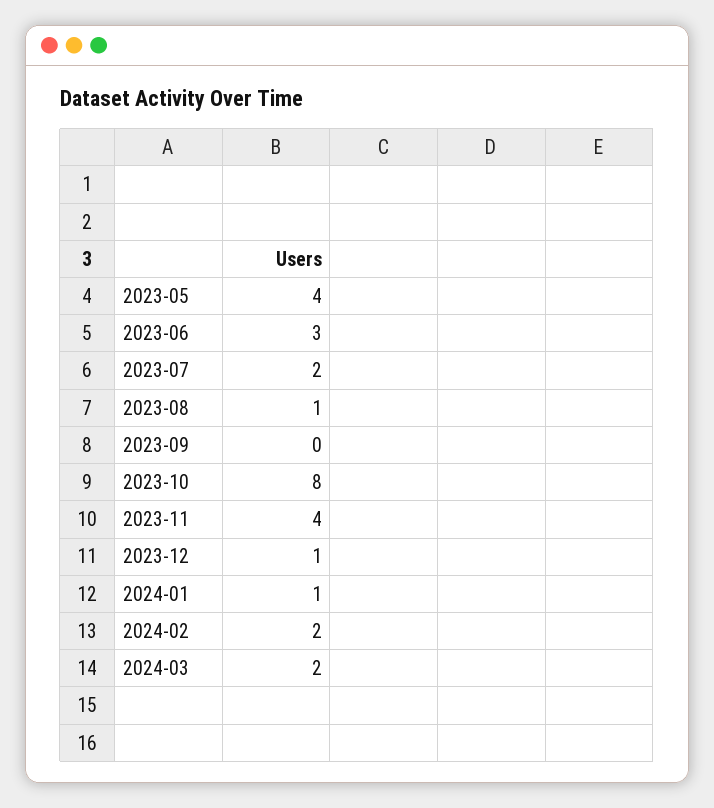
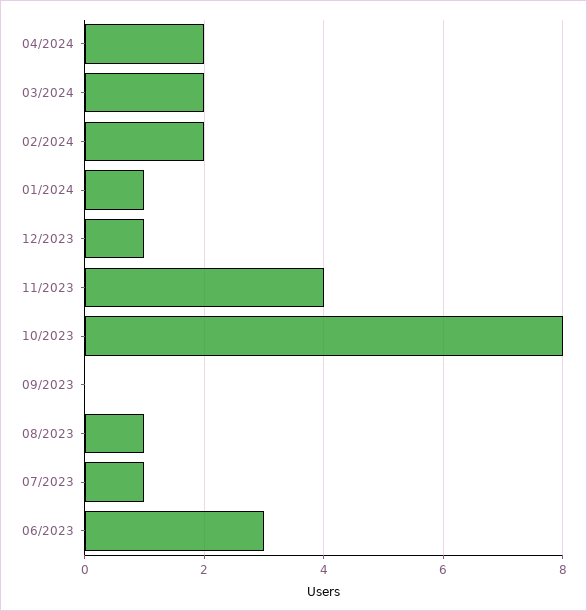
2023-05: 4 -> none
2023-07: 2 -> 1
04/2024: none -> 2

